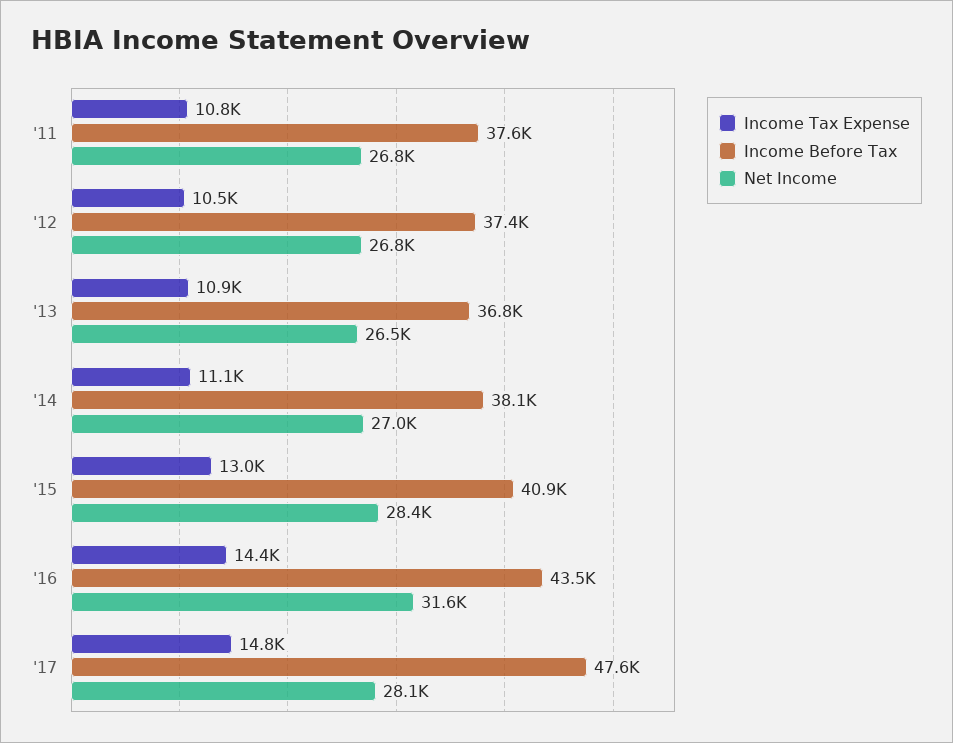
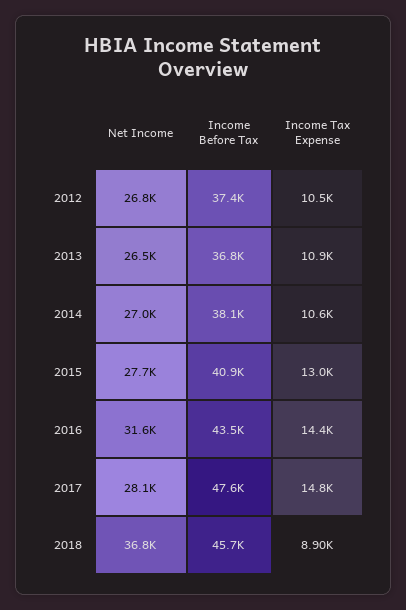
Income Tax Expense, '11: 10800 -> none
Income Before Tax, '11: 37600 -> none
Net Income, '11: 26800 -> none
Income Tax Expense, '14: 11100 -> 10600
Net Income, '15: 28400 -> 27700
Net Income, 2018: none -> 36800
Income Before Tax, 2018: none -> 45700
Income Tax Expense, 2018: none -> 8900

